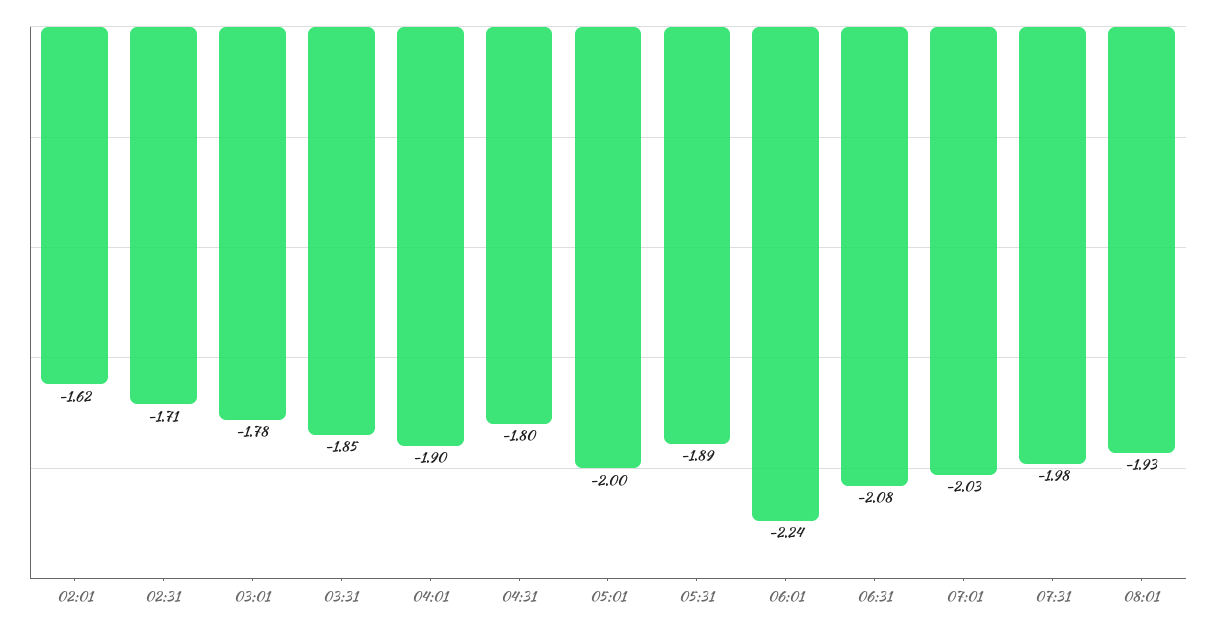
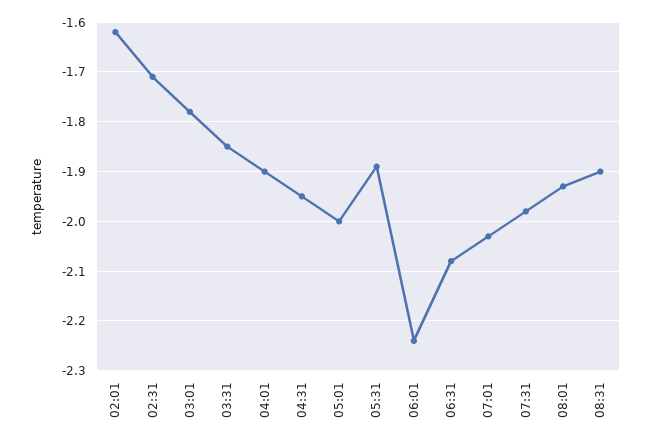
04:31: -1.8 -> -1.95
08:31: none -> -1.9

